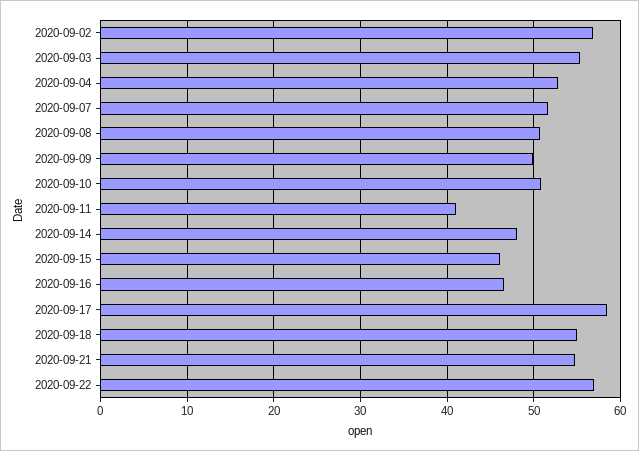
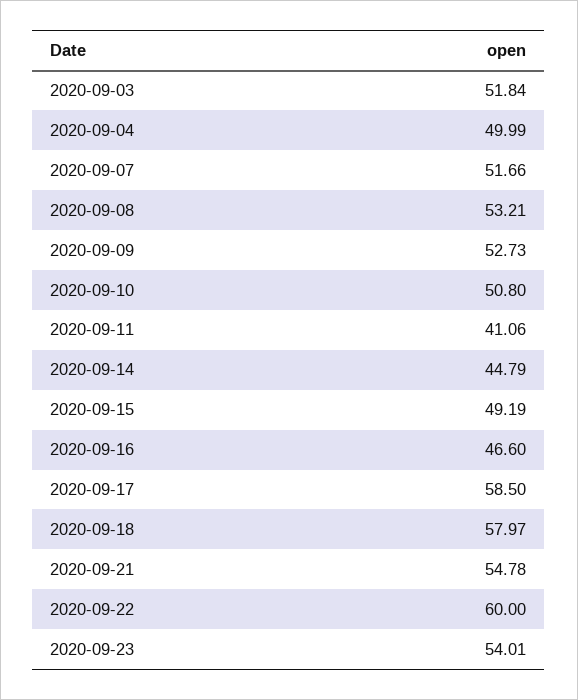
2020-09-02: 57 -> none
2020-09-03: 55 -> 51.84
2020-09-04: 53 -> 49.99
2020-09-08: 51 -> 53.21
2020-09-09: 50 -> 52.73
2020-09-14: 48 -> 44.79
2020-09-15: 46 -> 49.19
2020-09-18: 55 -> 57.97
2020-09-22: 57 -> 60
2020-09-23: none -> 54.01

